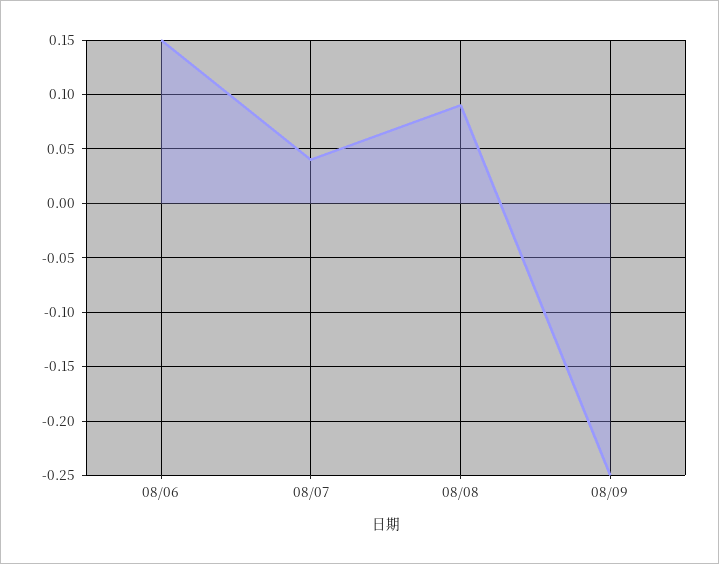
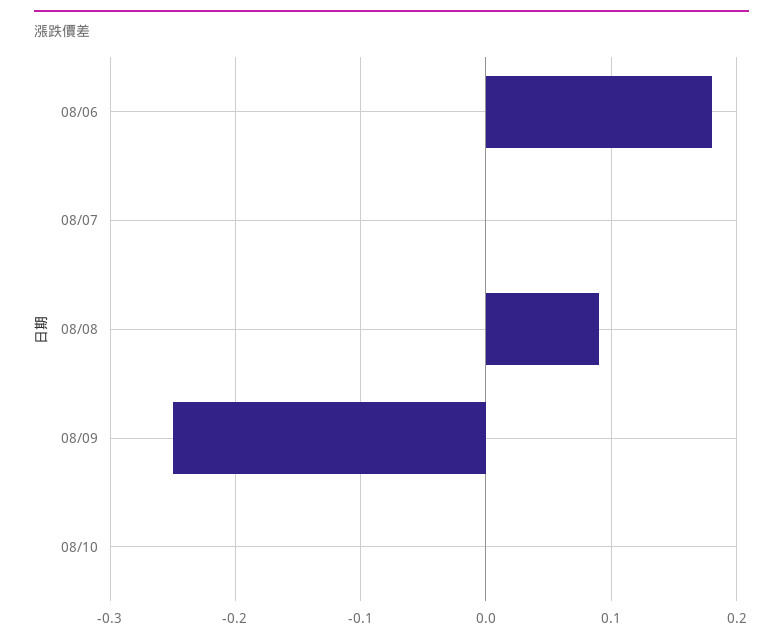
08/06: 0.15 -> 0.18
08/07: 0.04 -> 0
08/10: none -> 0

